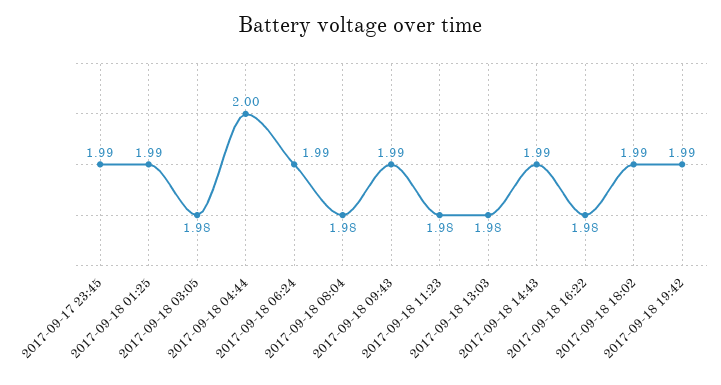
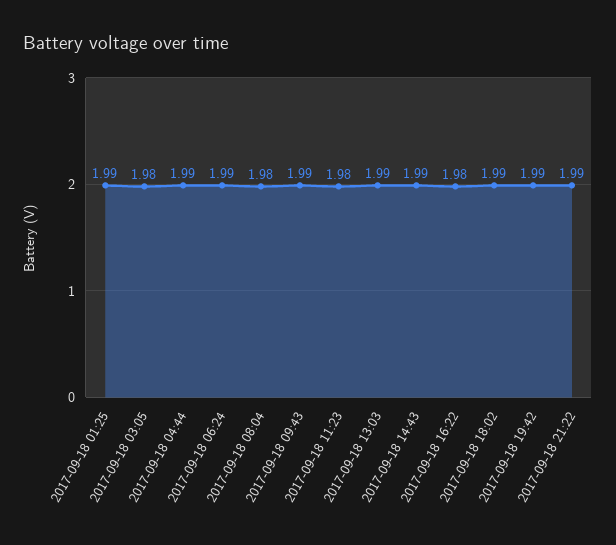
2017-09-17 23:45: 1.99 -> none
2017-09-18 04:44: 2 -> 1.99
2017-09-18 13:03: 1.98 -> 1.99
2017-09-18 21:22: none -> 1.99

